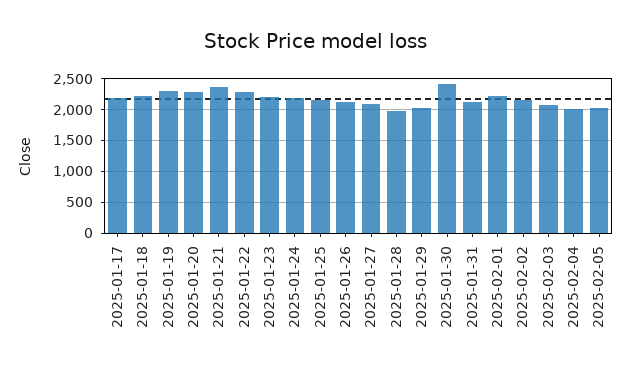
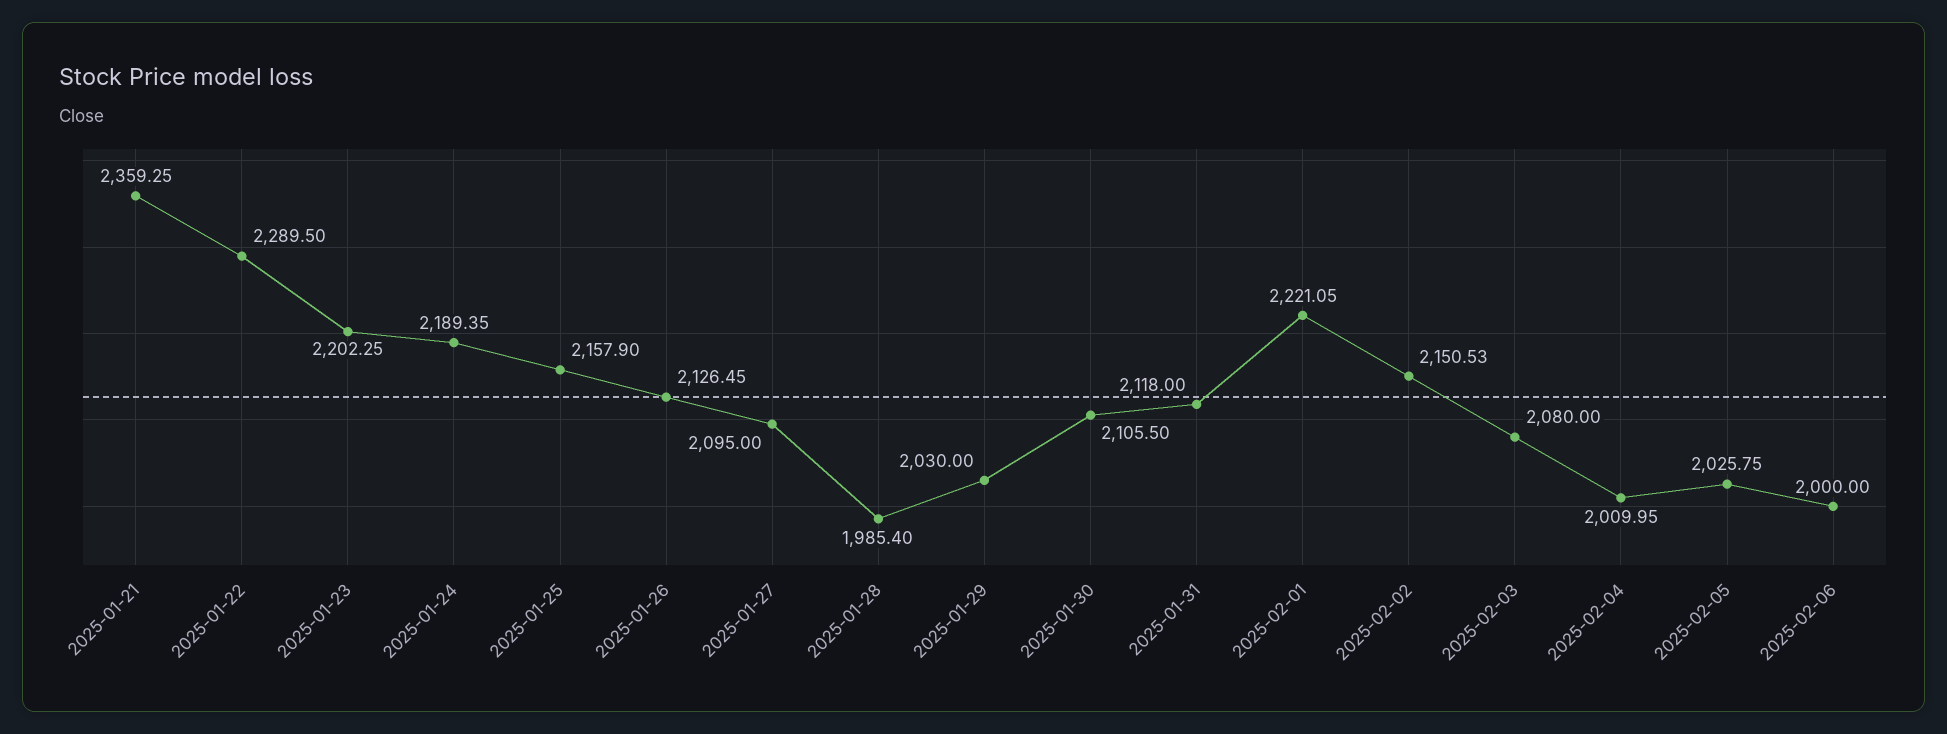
2025-01-17: 2200 -> none
2025-01-18: 2200 -> none
2025-01-19: 2300 -> none
2025-01-20: 2300 -> none
2025-01-30: 2400 -> 2105.5
2025-02-06: none -> 2000

